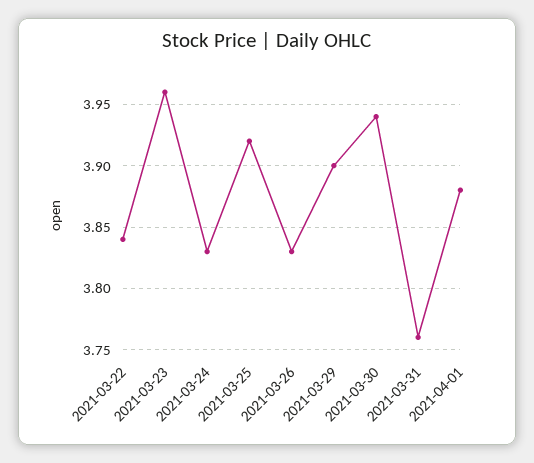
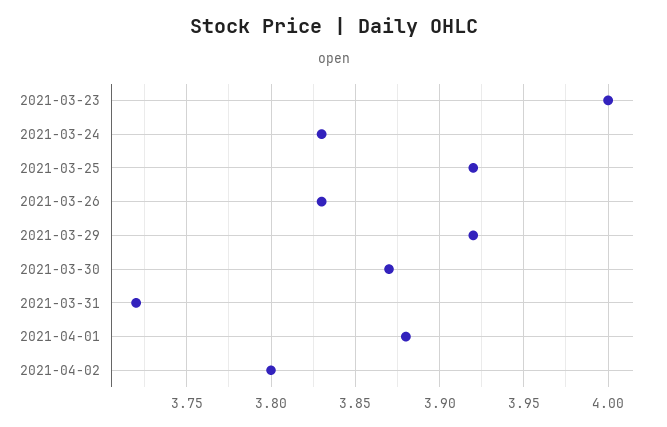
2021-03-22: 3.84 -> none
2021-03-23: 3.96 -> 4
2021-03-29: 3.9 -> 3.92
2021-03-30: 3.94 -> 3.87
2021-03-31: 3.76 -> 3.72
2021-04-02: none -> 3.8

